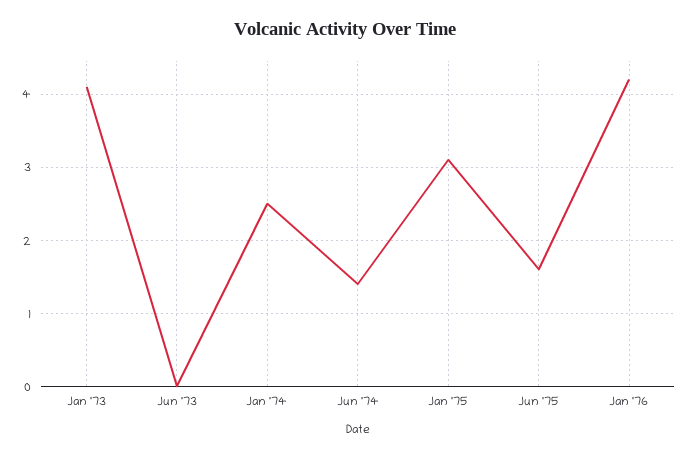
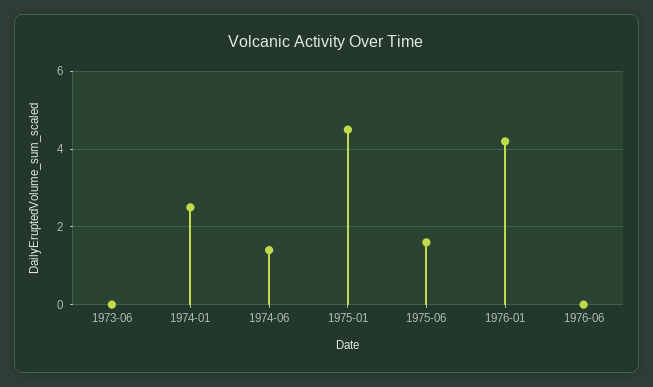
Jan '73: 4.1 -> none
Jan '75: 3.1 -> 4.5
1976-06: none -> 0

